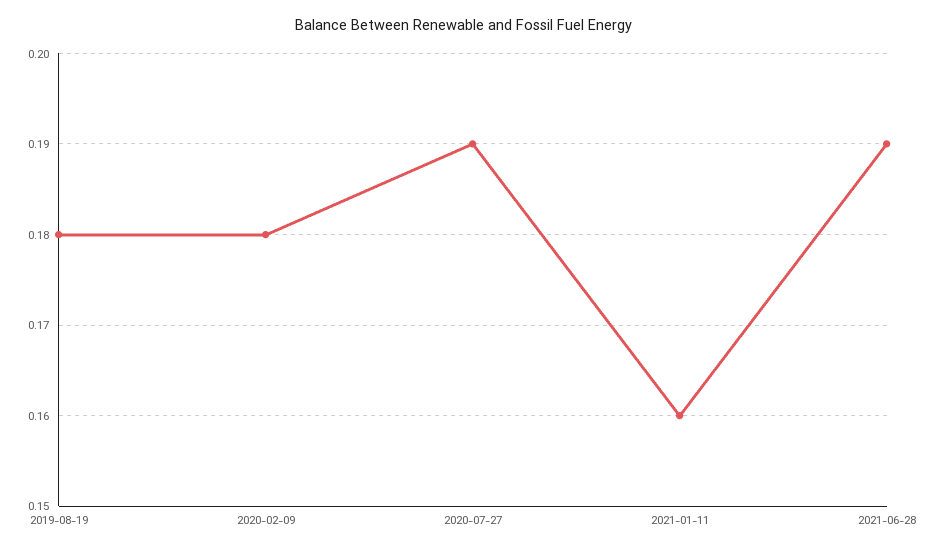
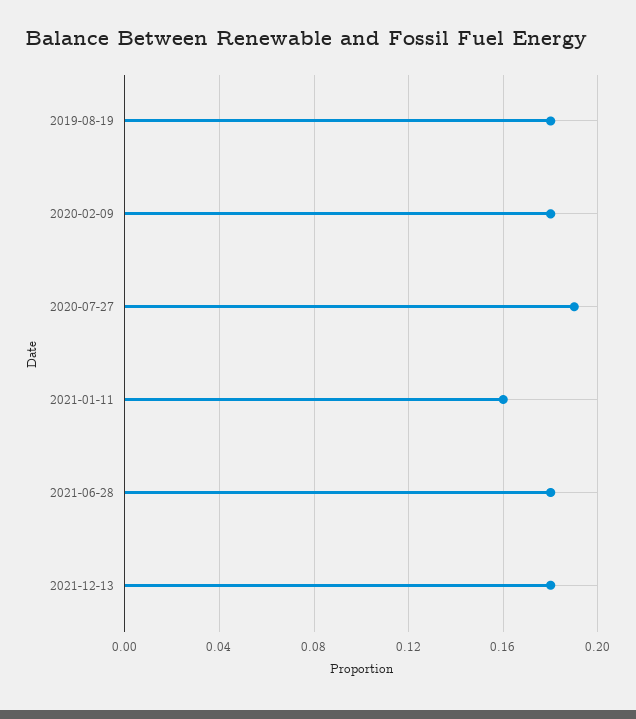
2021-06-28: 0.19 -> 0.18
2021-12-13: none -> 0.18

